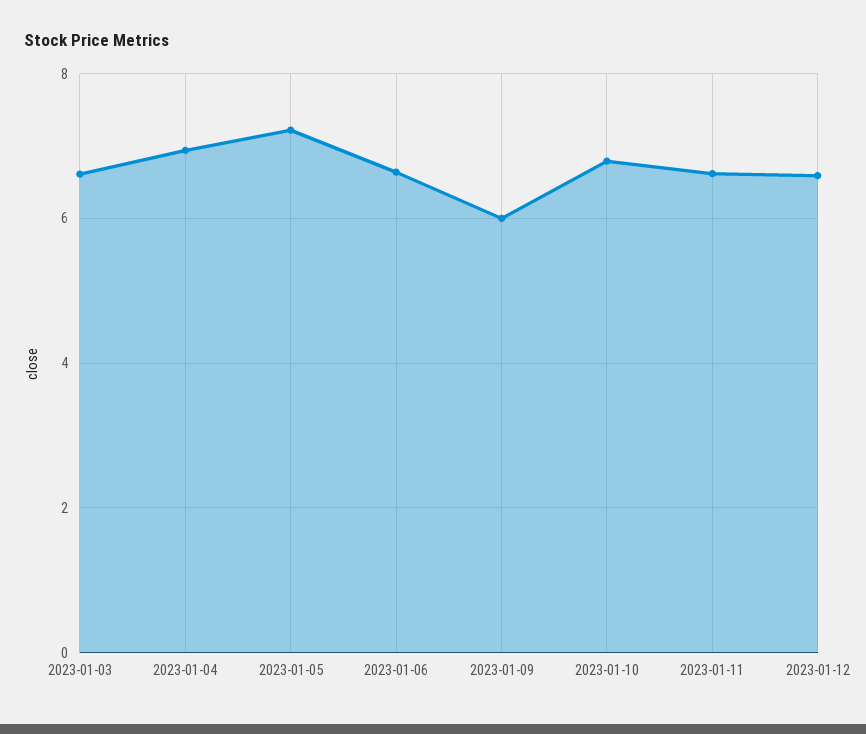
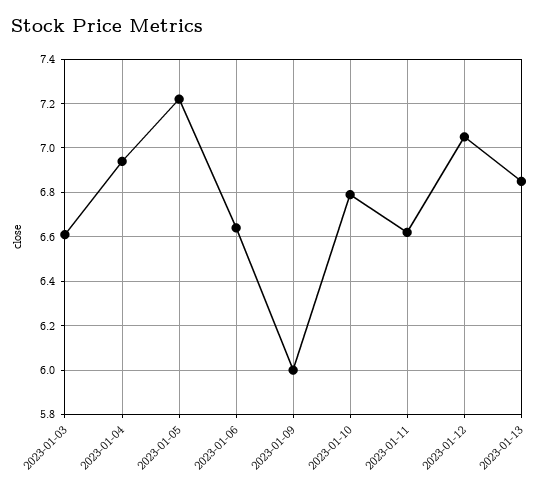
2023-01-12: 6.6 -> 7.05
2023-01-13: none -> 6.85

